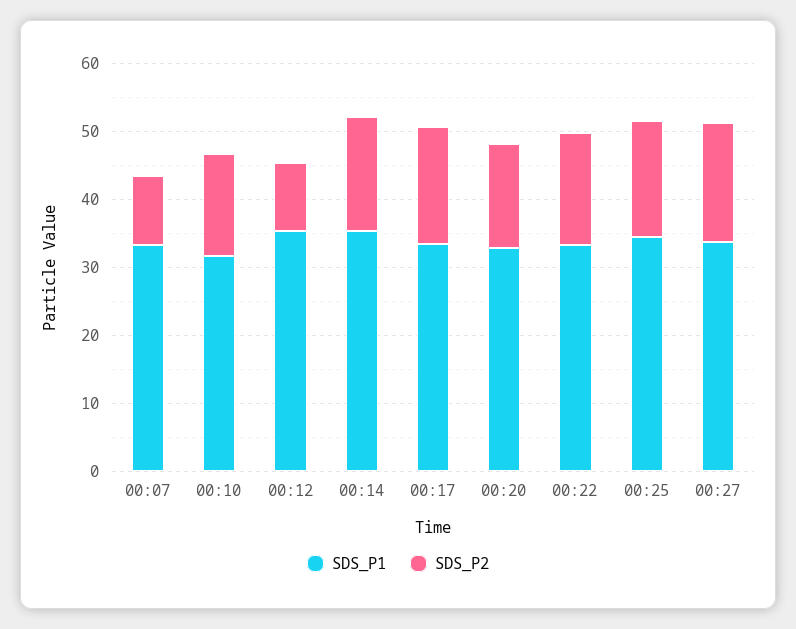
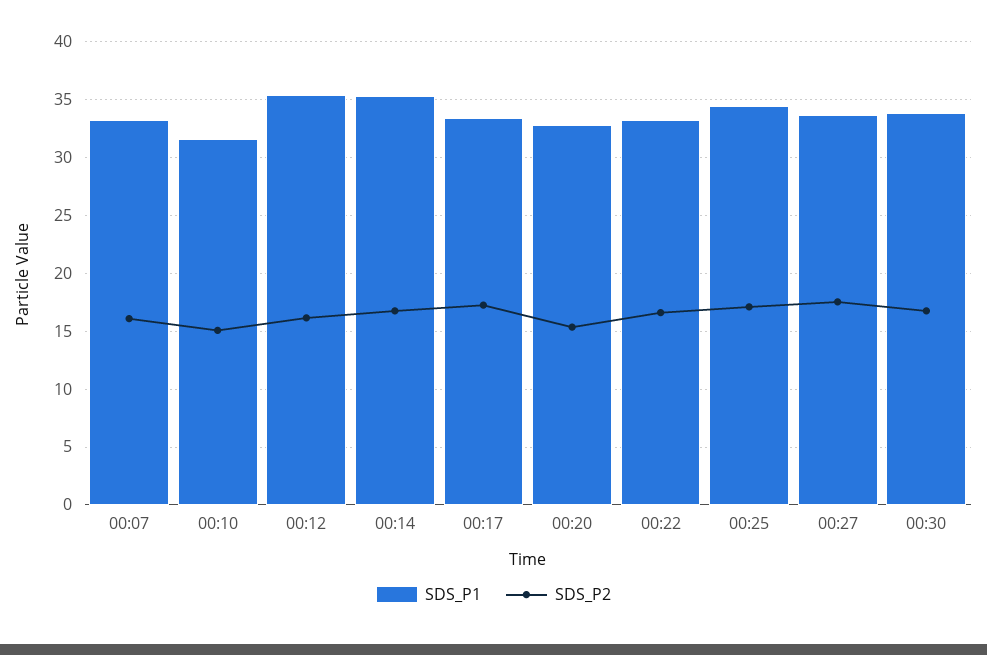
SDS_P2, 00:07: 10 -> 16
SDS_P2, 00:12: 10 -> 16
SDS_P1, 00:30: none -> 34
SDS_P2, 00:30: none -> 17

